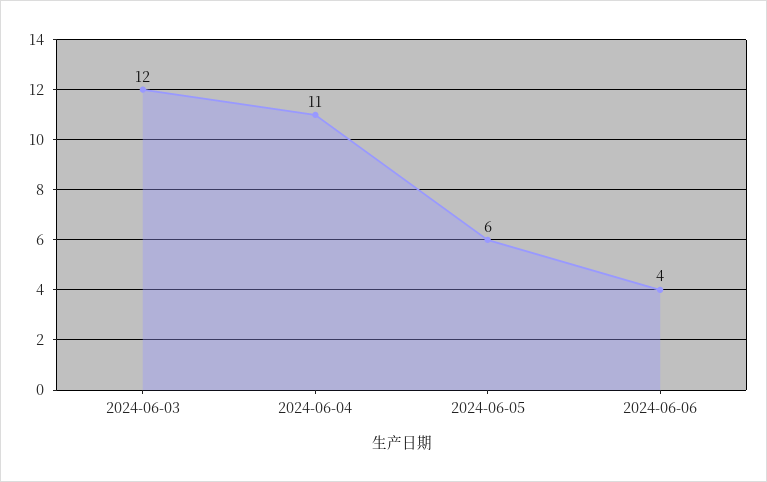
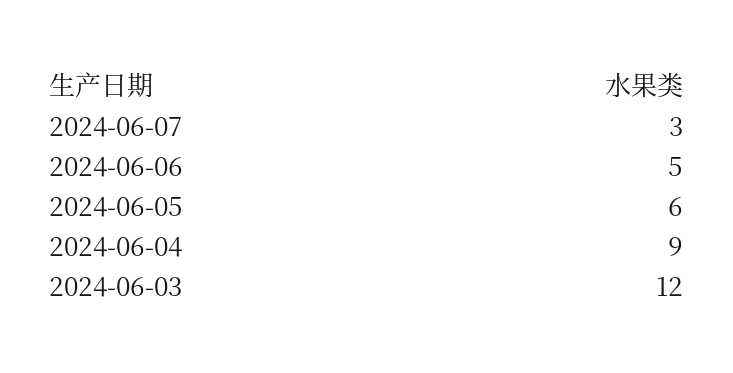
2024-06-04: 11 -> 9
2024-06-06: 4 -> 5
2024-06-07: none -> 3

